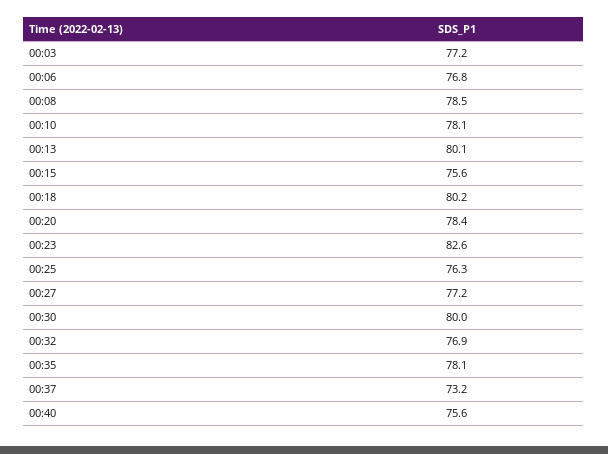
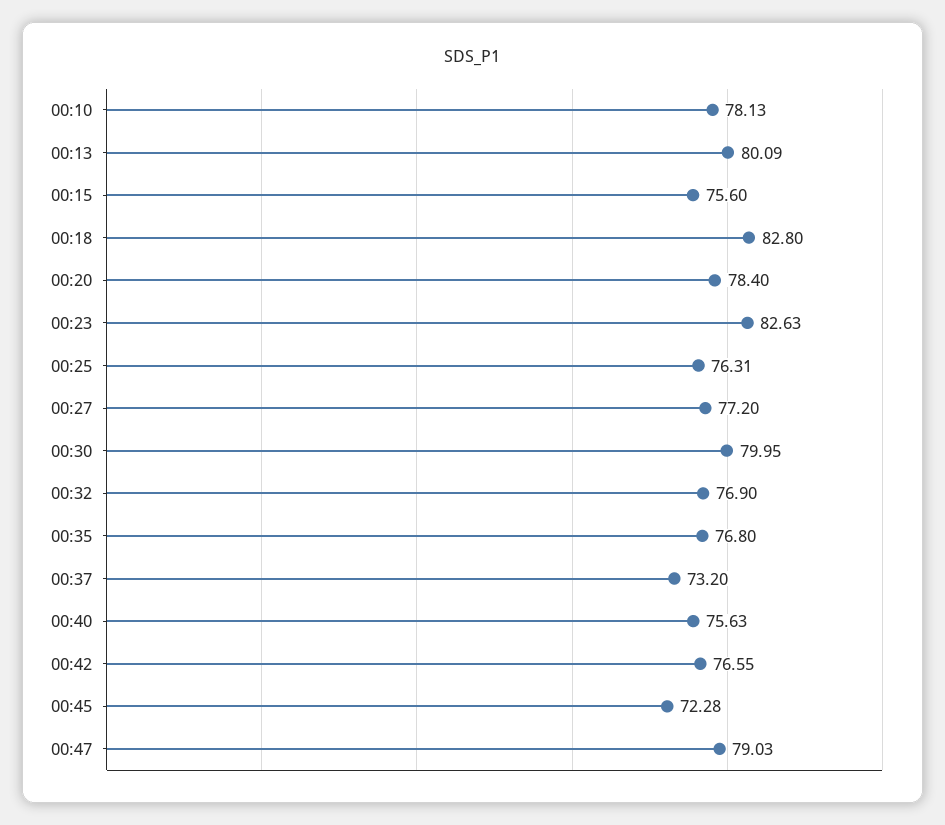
00:03: 77.2 -> none
00:06: 76.8 -> none
00:08: 78.5 -> none
00:18: 80.2 -> 82.8
00:35: 78.1 -> 76.8
00:42: none -> 76.55
00:45: none -> 72.28
00:47: none -> 79.03

